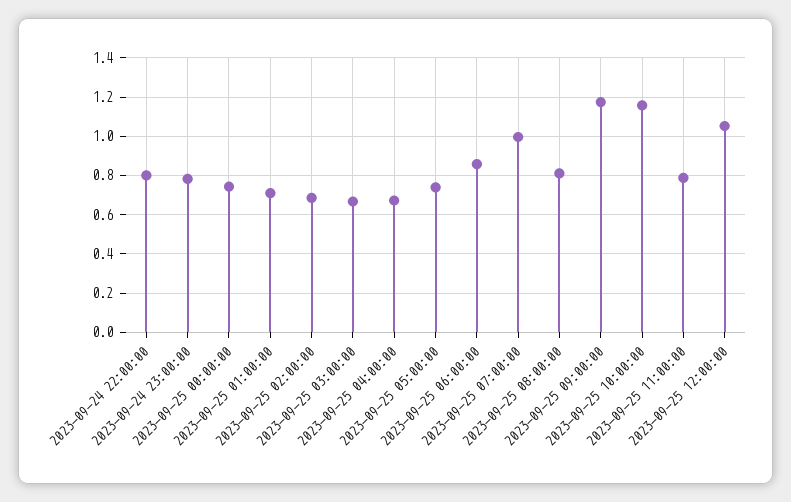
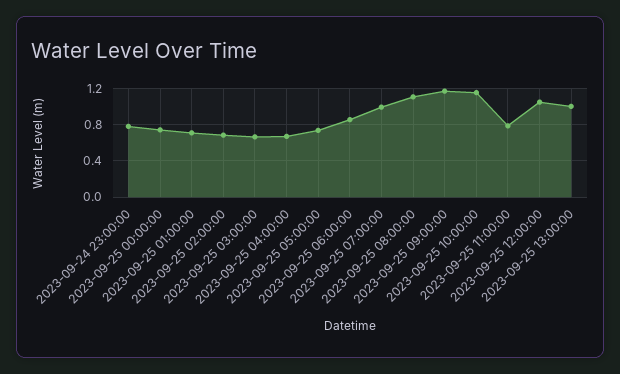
2023-09-24 22:00:00: 0.8 -> none
2023-09-25 08:00:00: 0.8 -> 1.1
2023-09-25 13:00:00: none -> 1

